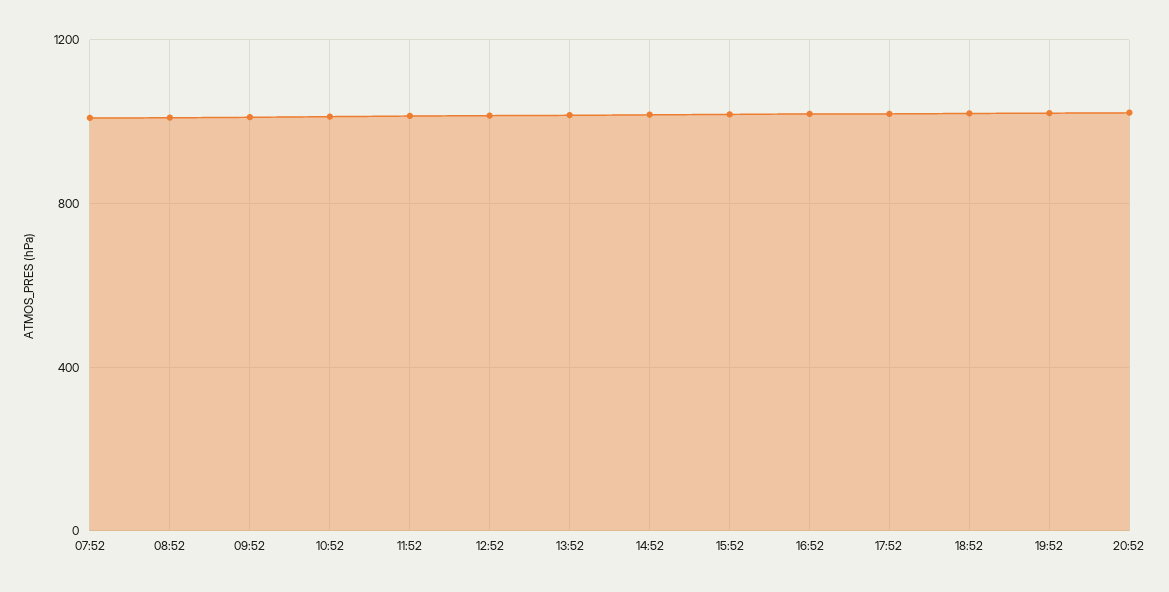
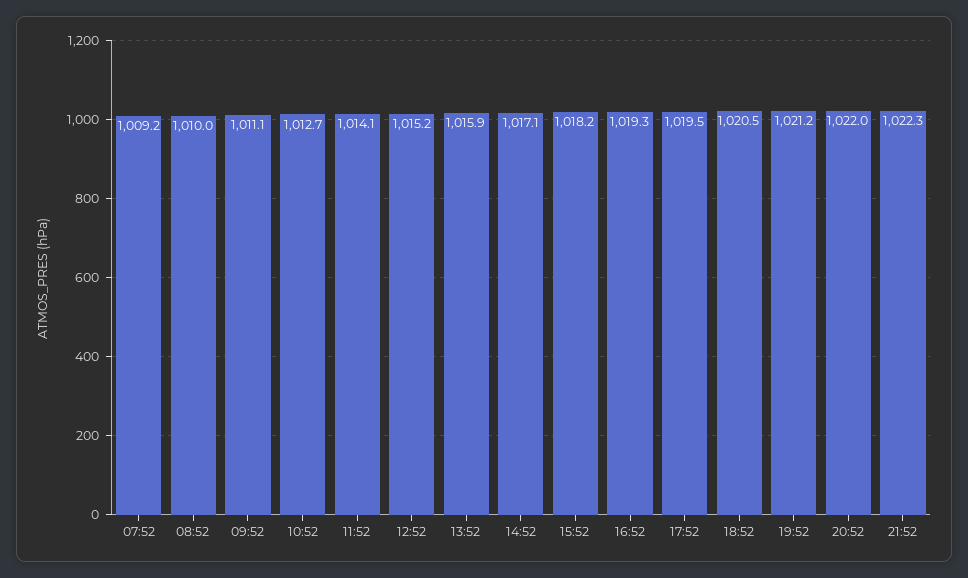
21:52: none -> 1022.3

